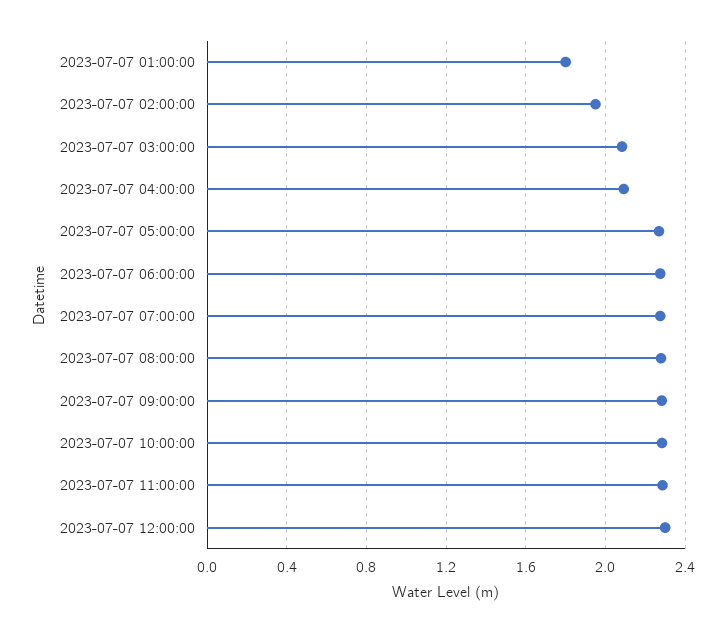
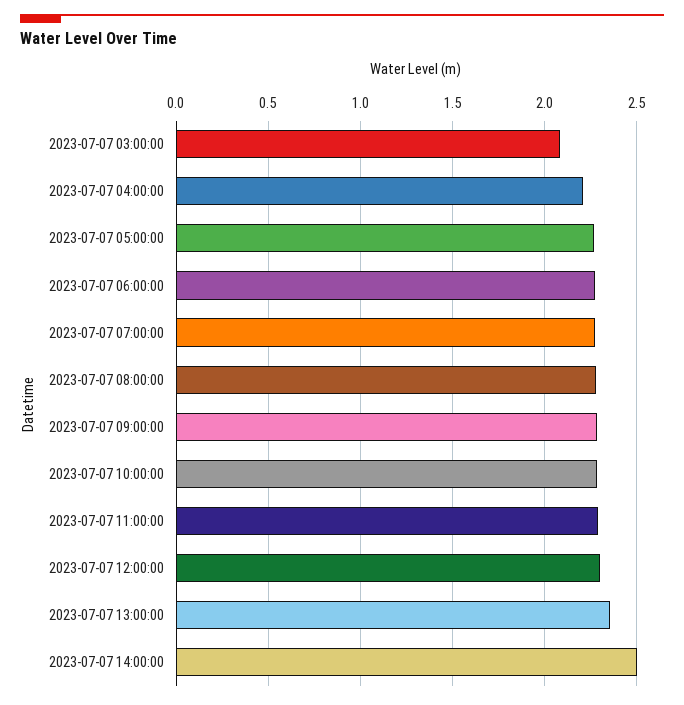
2023-07-07 01:00:00: 1.8 -> none
2023-07-07 02:00:00: 1.95 -> none
2023-07-07 04:00:00: 2.1 -> 2.2
2023-07-07 13:00:00: none -> 2.35
2023-07-07 14:00:00: none -> 2.5

